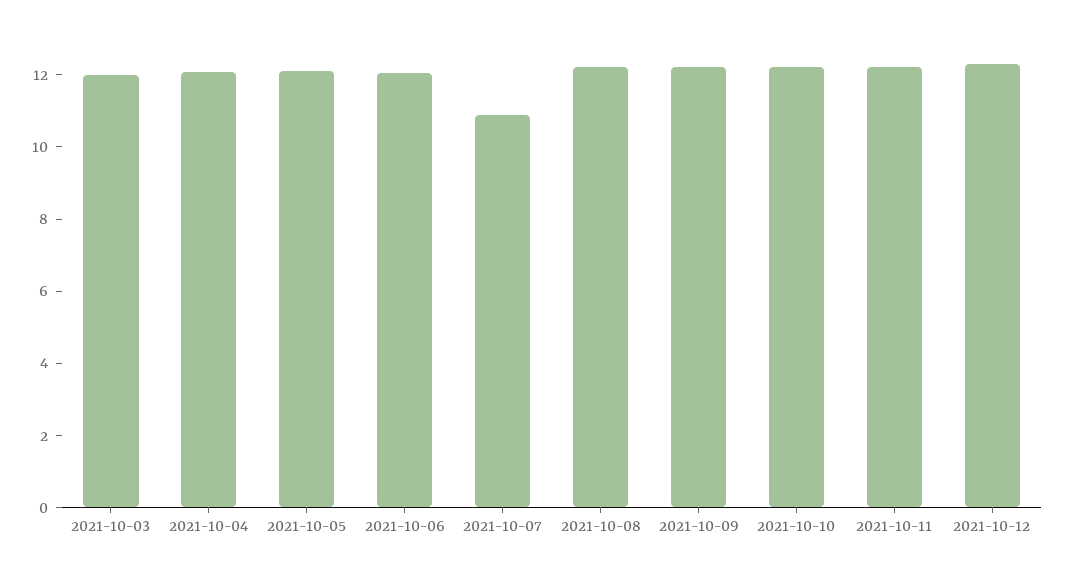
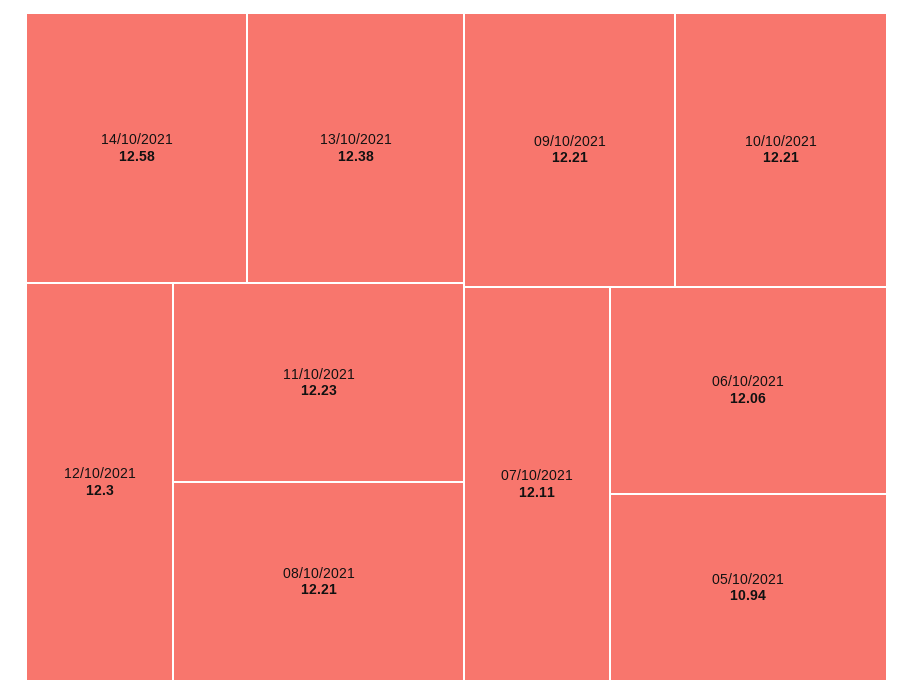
2021-10-03: 12 -> none
2021-10-04: 12 -> none
2021-10-05: 12 -> 10.94
2021-10-07: 11 -> 12.11
14/10/2021: none -> 12.58
13/10/2021: none -> 12.38

